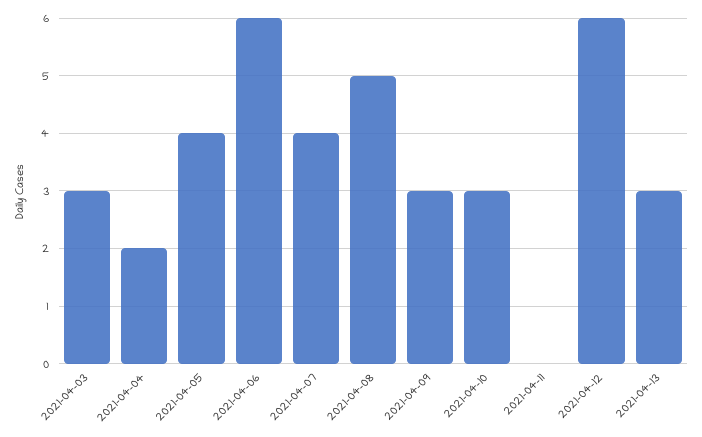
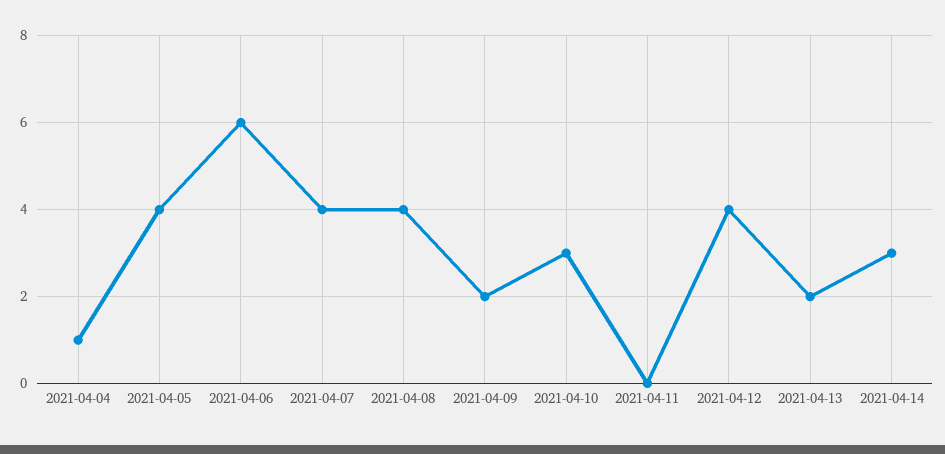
2021-04-03: 3 -> none
2021-04-04: 2 -> 1
2021-04-08: 5 -> 4
2021-04-09: 3 -> 2
2021-04-12: 6 -> 4
2021-04-13: 3 -> 2
2021-04-14: none -> 3

